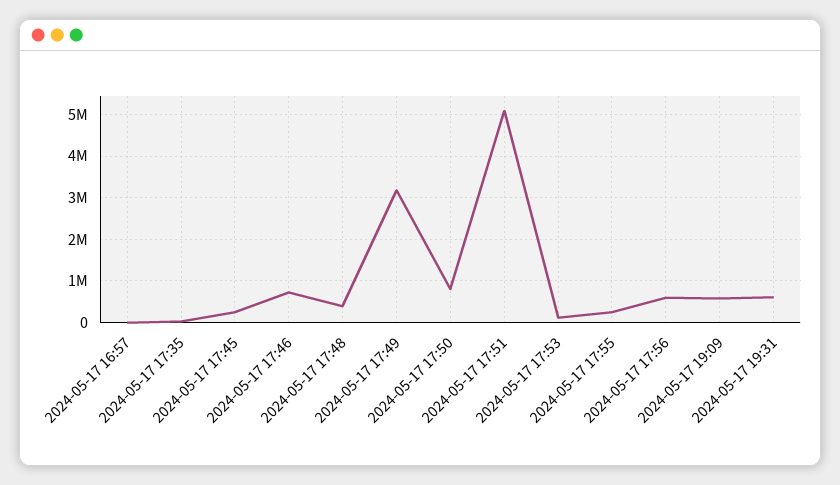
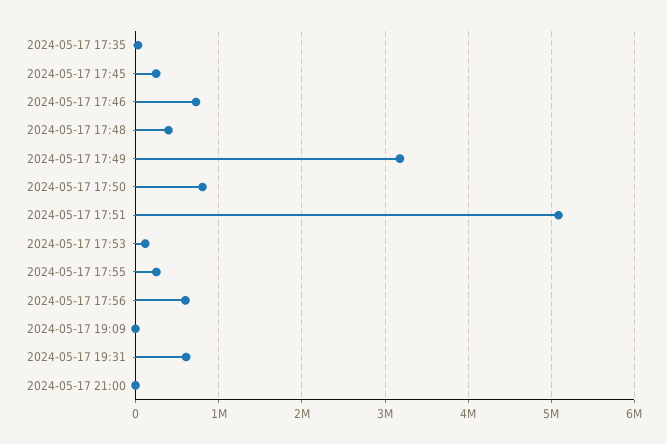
2024-05-17 16:57: 0 -> none
2024-05-17 19:09: 600000 -> 0
2024-05-17 21:00: none -> 0

